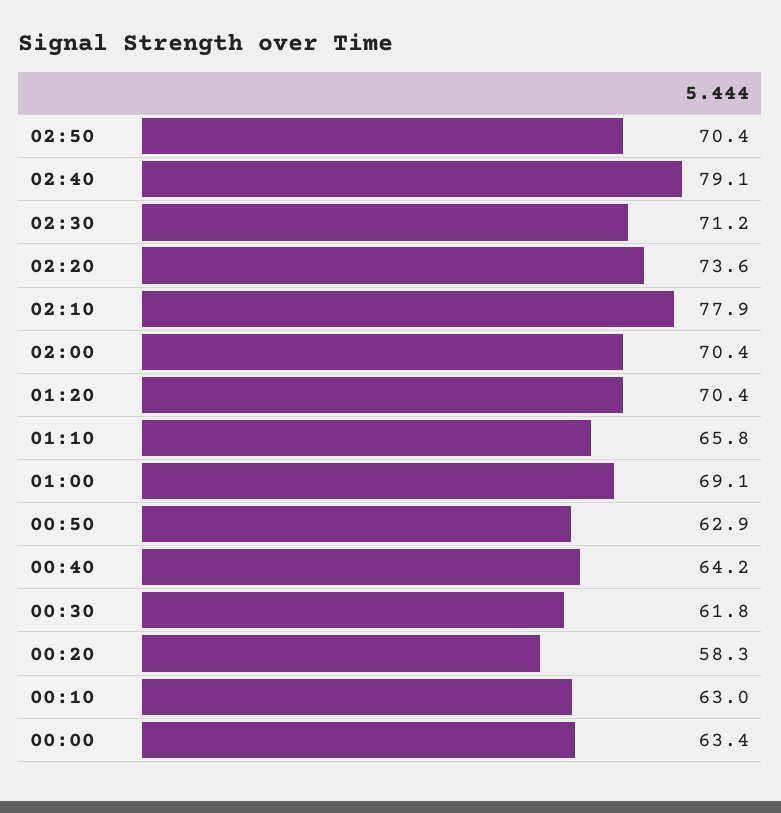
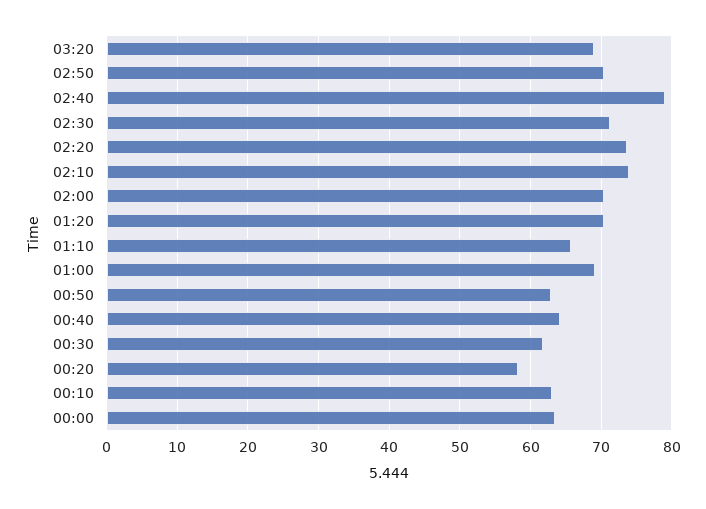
02:10: 77.9 -> 74
03:20: none -> 69

